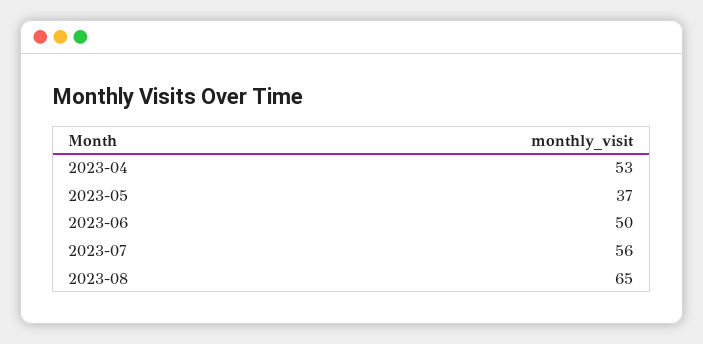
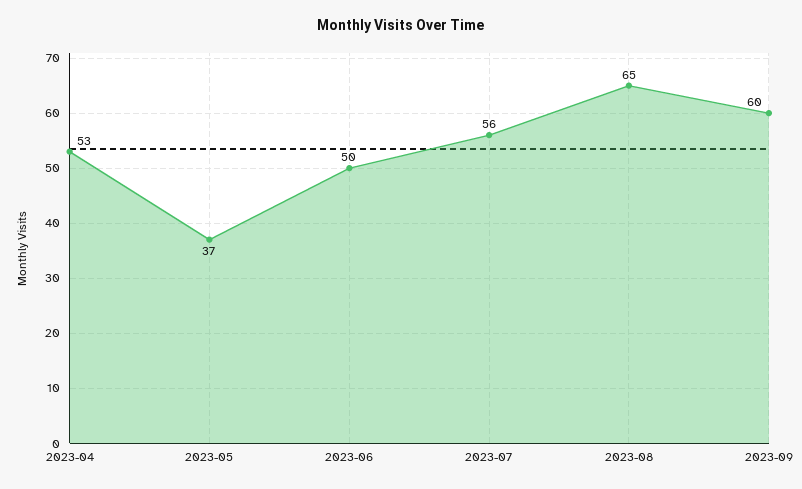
2023-09: none -> 60

